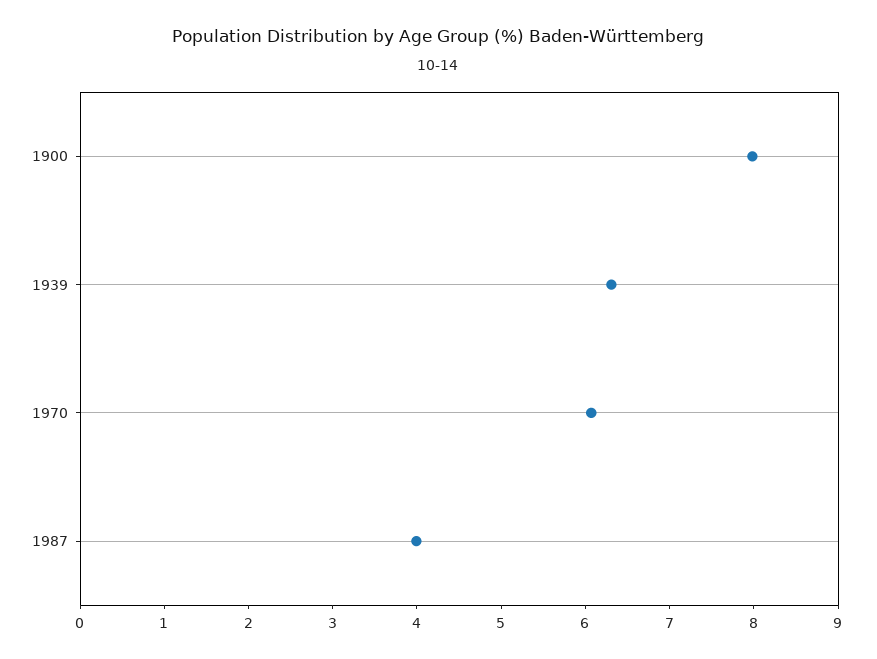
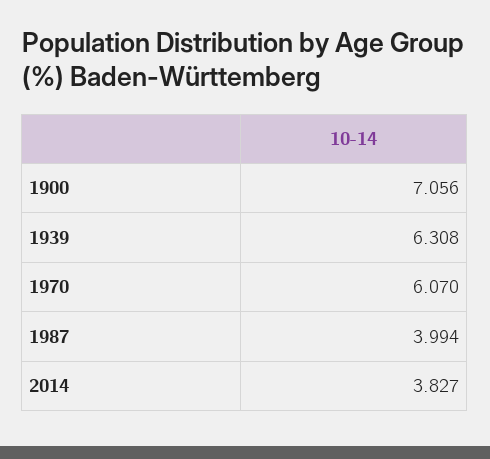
1900: 8 -> 7.056
2014: none -> 3.827

